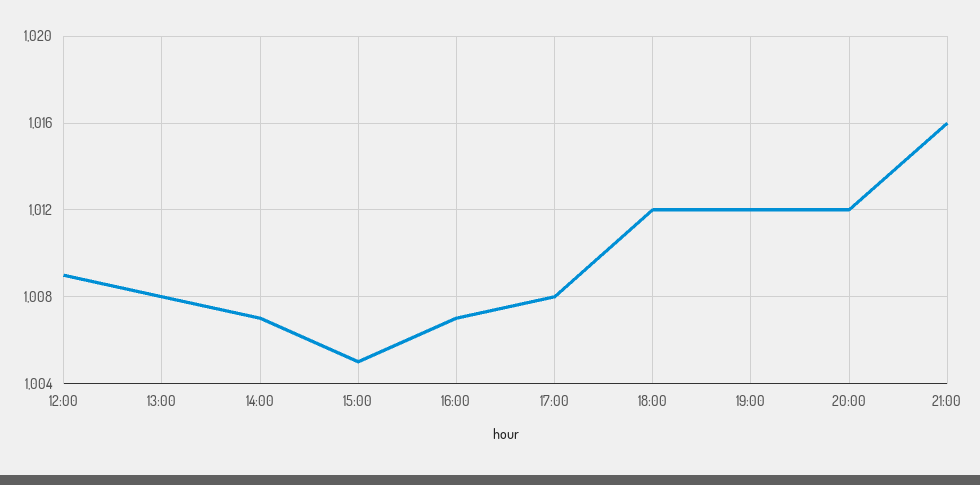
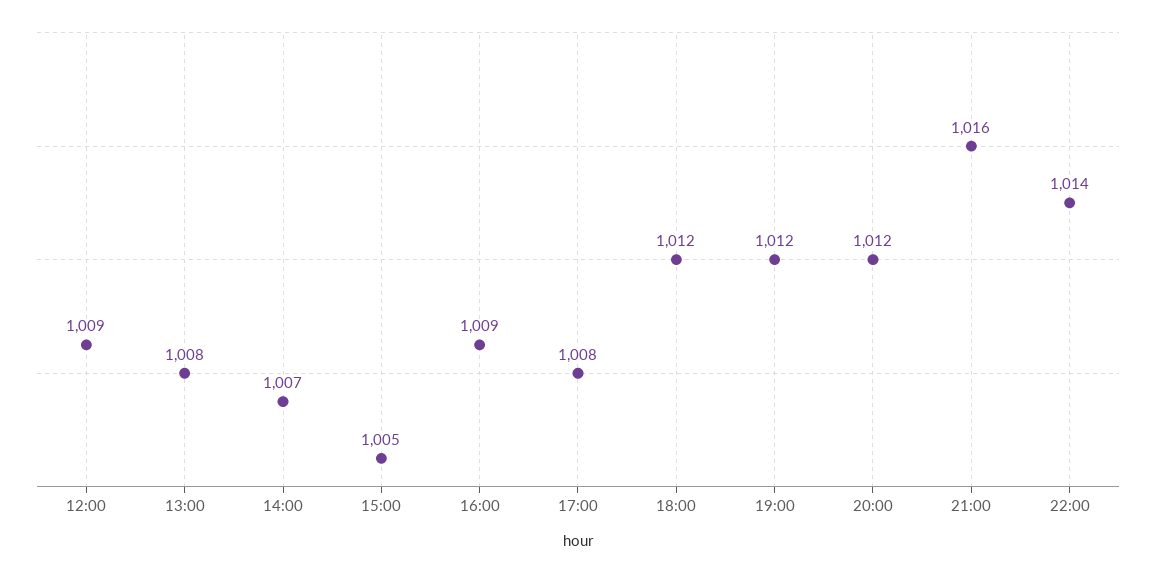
16:00: 1007 -> 1009
22:00: none -> 1014

